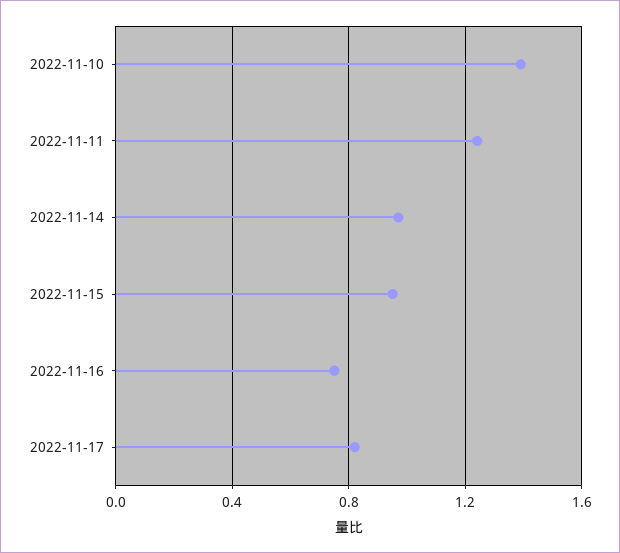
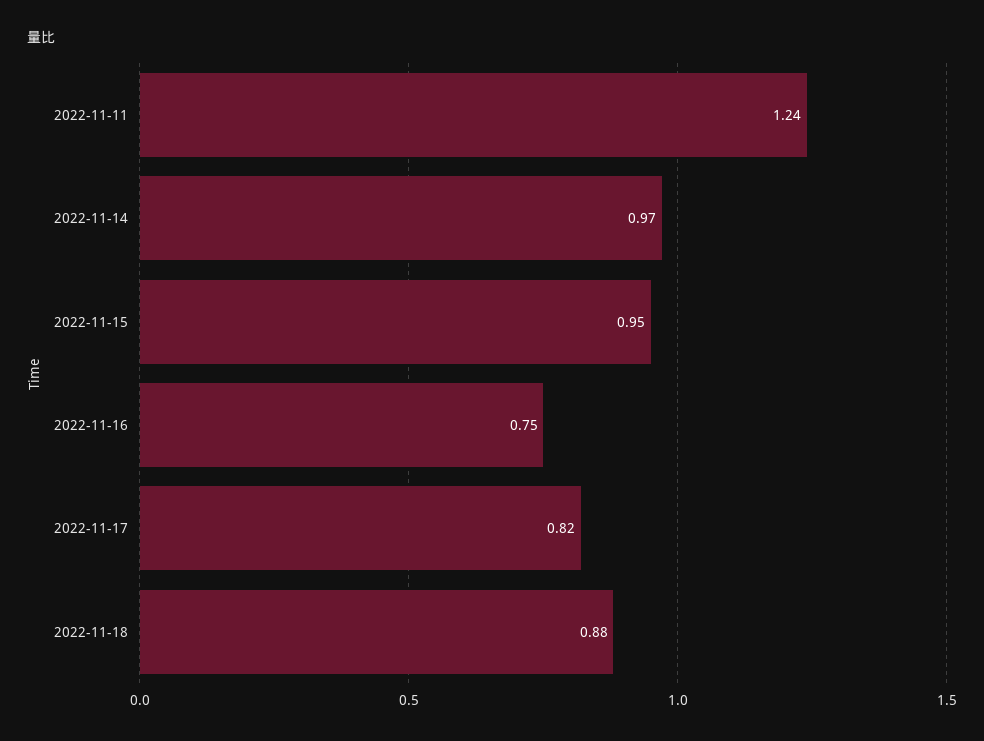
2022-11-10: 1.4 -> none
2022-11-18: none -> 0.88

